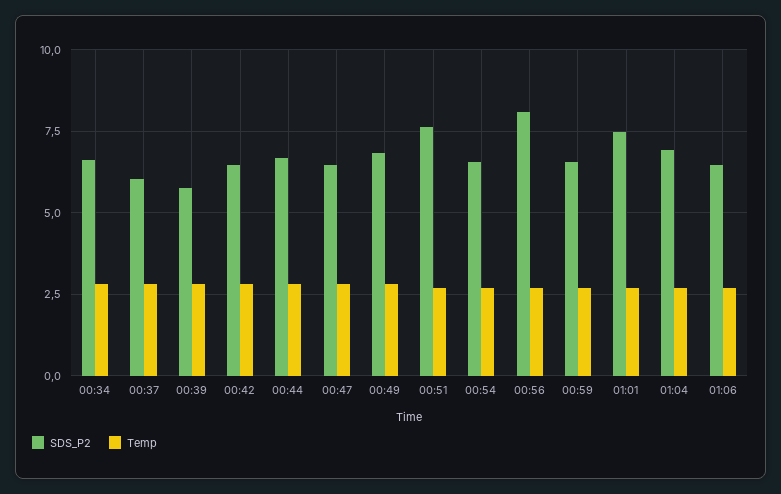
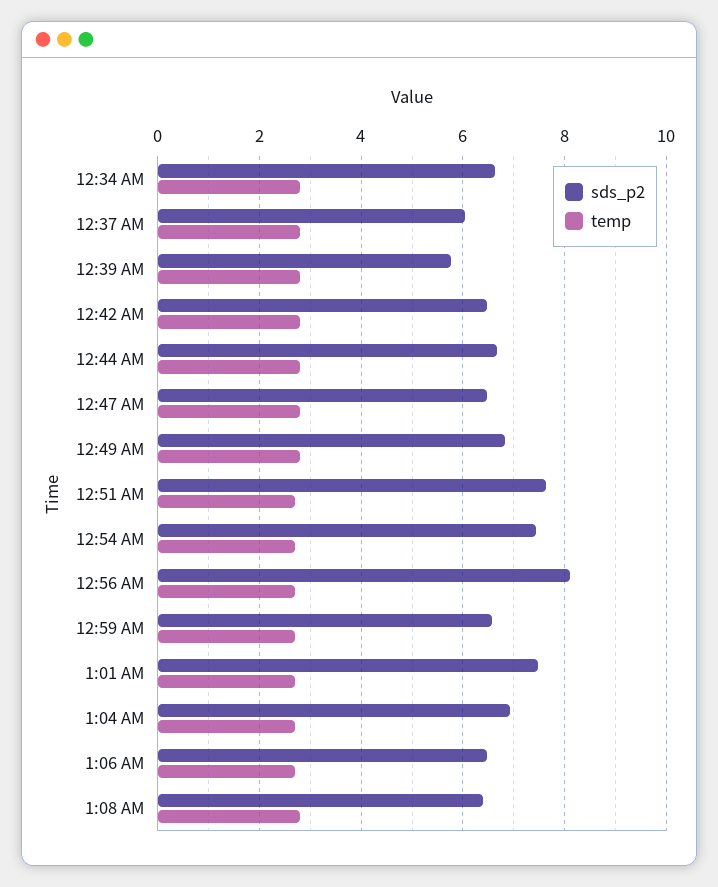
SDS_P2, 00:54: 6.5 -> 7.4
SDS_P2, 1:08 AM: none -> 6.4
Temp, 1:08 AM: none -> 2.8

